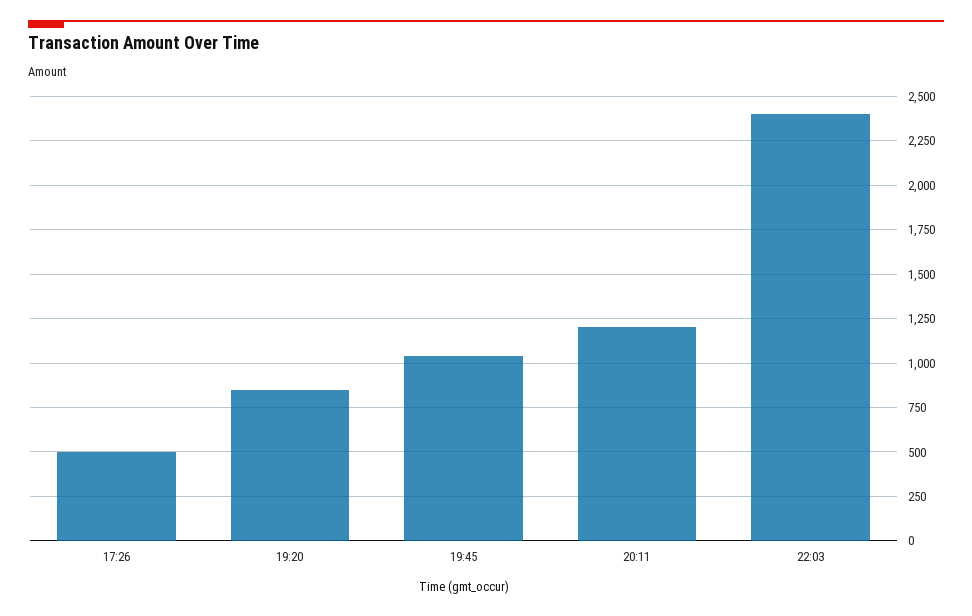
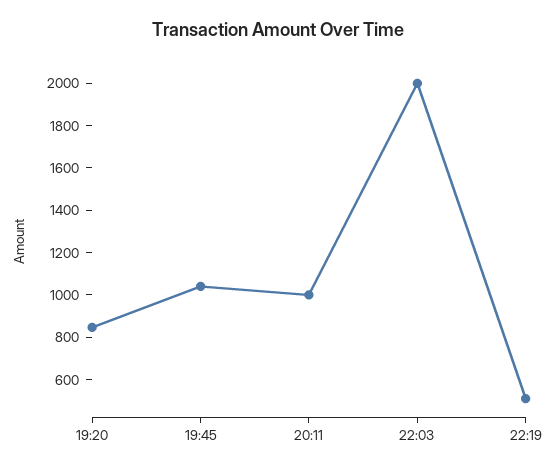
17:26: 500 -> none
20:11: 1200 -> 1000
22:03: 2400 -> 2000
22:19: none -> 500

